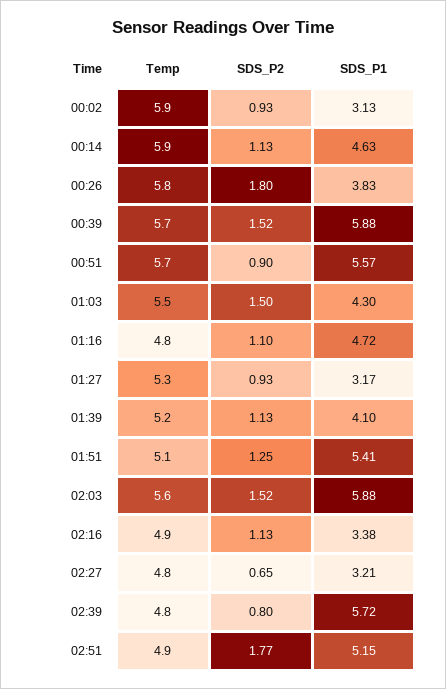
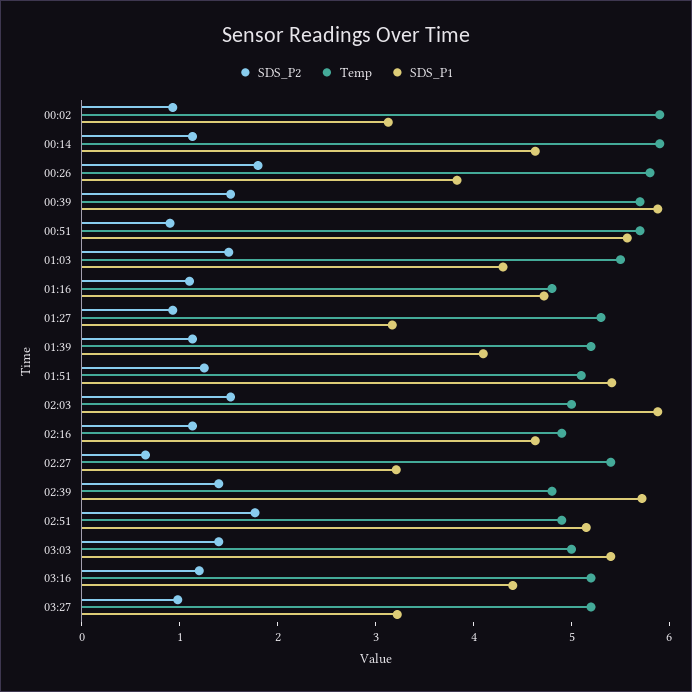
Temp, 02:03: 5.6 -> 5
SDS_P1, 02:16: 3.38 -> 4.6
Temp, 02:27: 4.8 -> 5.4
SDS_P2, 02:39: 0.8 -> 1.4
SDS_P2, 03:03: none -> 1.4
Temp, 03:03: none -> 5
SDS_P1, 03:03: none -> 5.4
SDS_P2, 03:16: none -> 1.2
Temp, 03:16: none -> 5.2
SDS_P1, 03:16: none -> 4.4
SDS_P2, 03:27: none -> 1
Temp, 03:27: none -> 5.2
SDS_P1, 03:27: none -> 3.2

